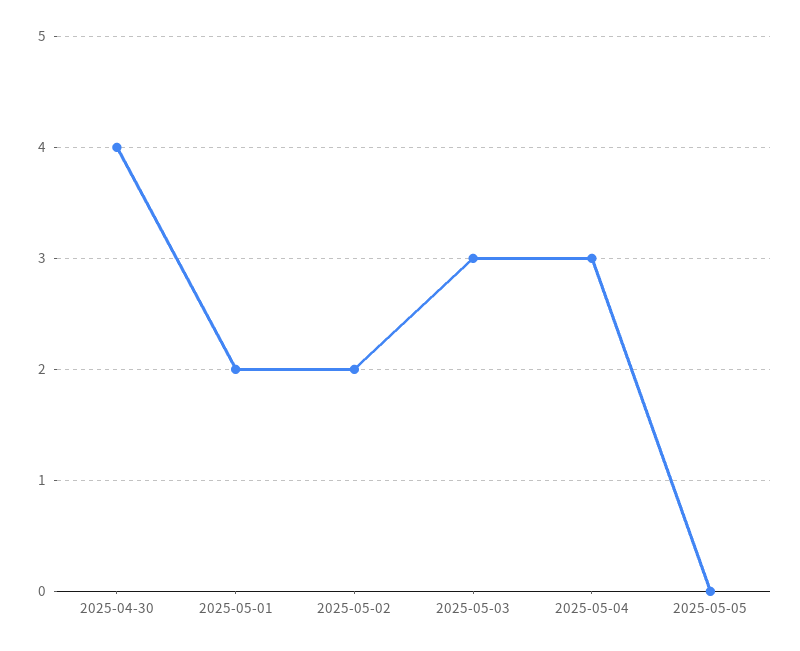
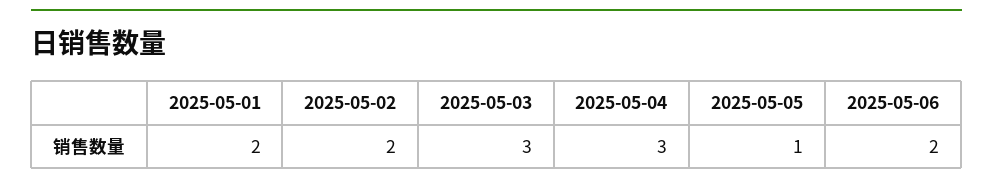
2025-04-30: 4 -> none
2025-05-05: 0 -> 1
2025-05-06: none -> 2

